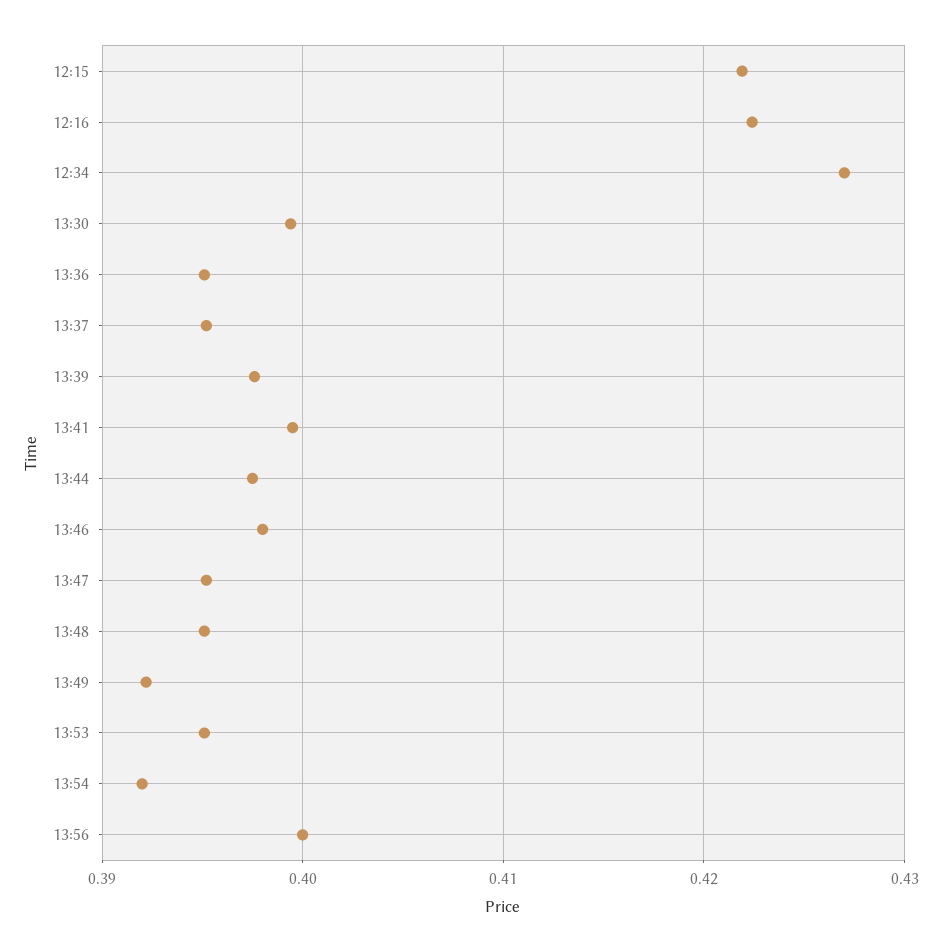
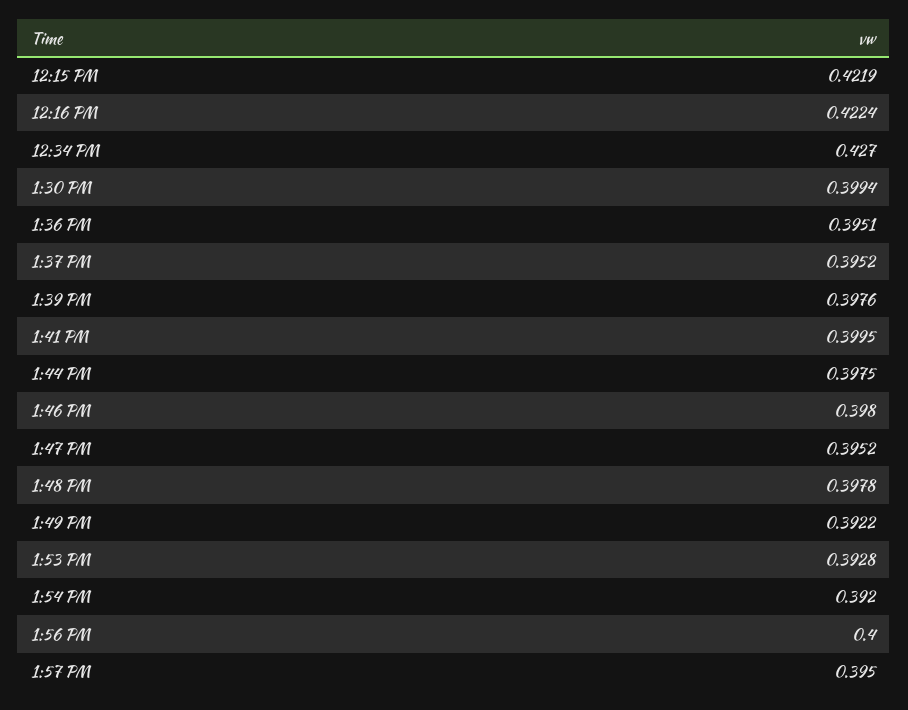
13:48: 0.395 -> 0.3978
13:53: 0.395 -> 0.3928
1:57 PM: none -> 0.395

